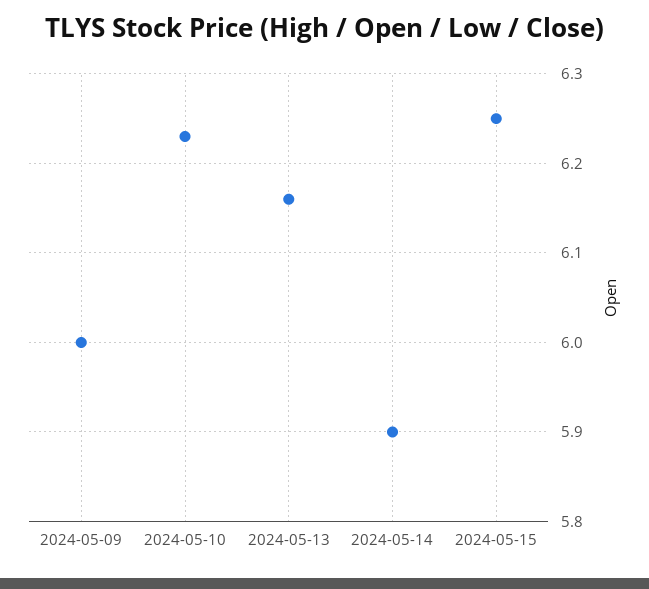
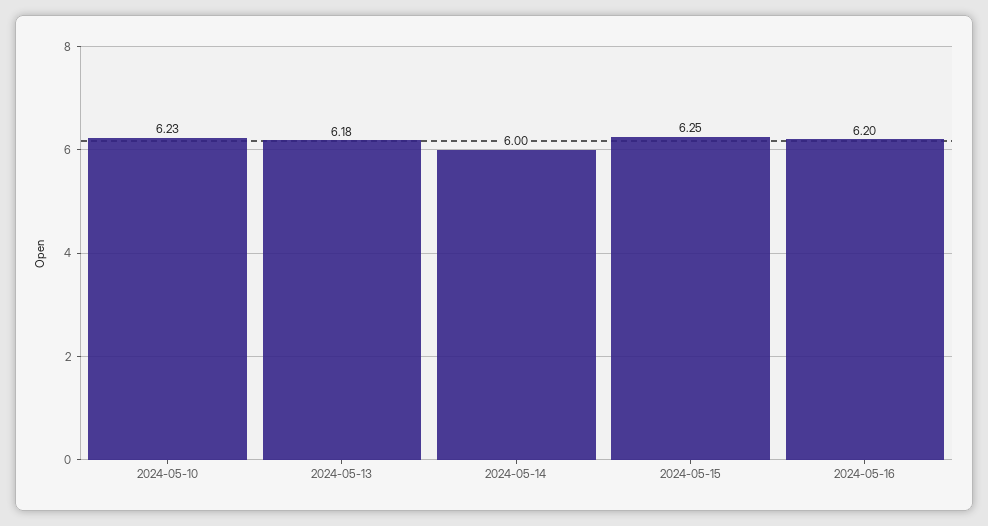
2024-05-09: 6 -> none
2024-05-13: 6.16 -> 6.18
2024-05-14: 5.9 -> 6
2024-05-16: none -> 6.2

